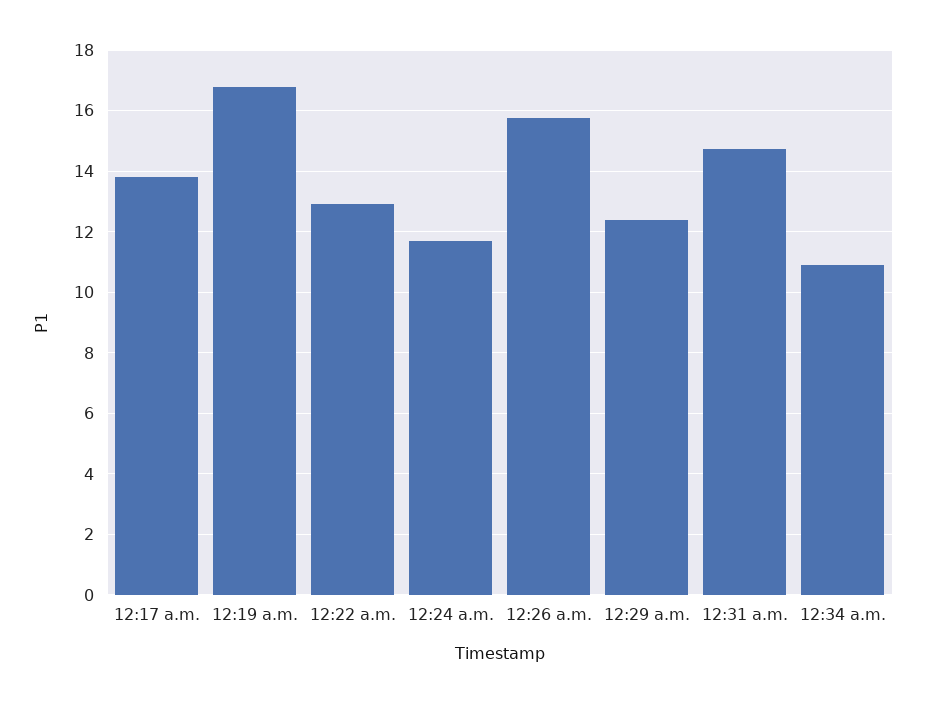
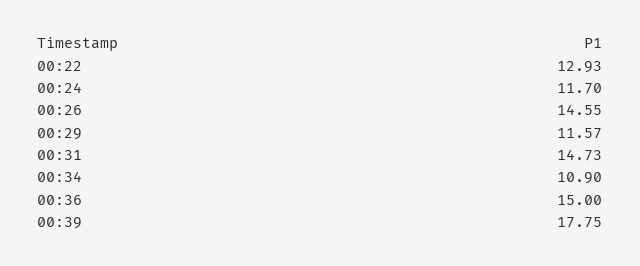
12:17 a.m.: 13.8 -> none
12:19 a.m.: 16.8 -> none
12:26 a.m.: 15.8 -> 14.55
12:29 a.m.: 12.4 -> 11.57
00:36: none -> 15
00:39: none -> 17.75

